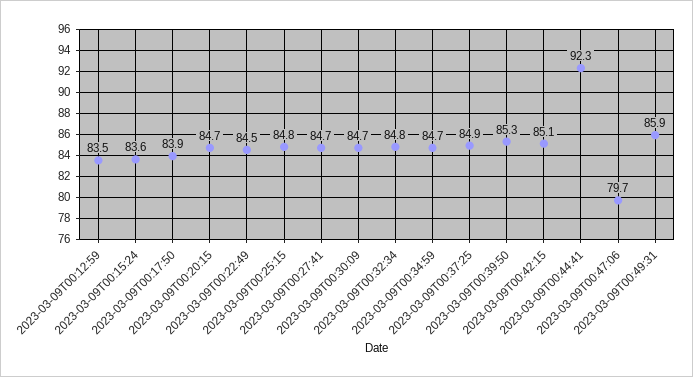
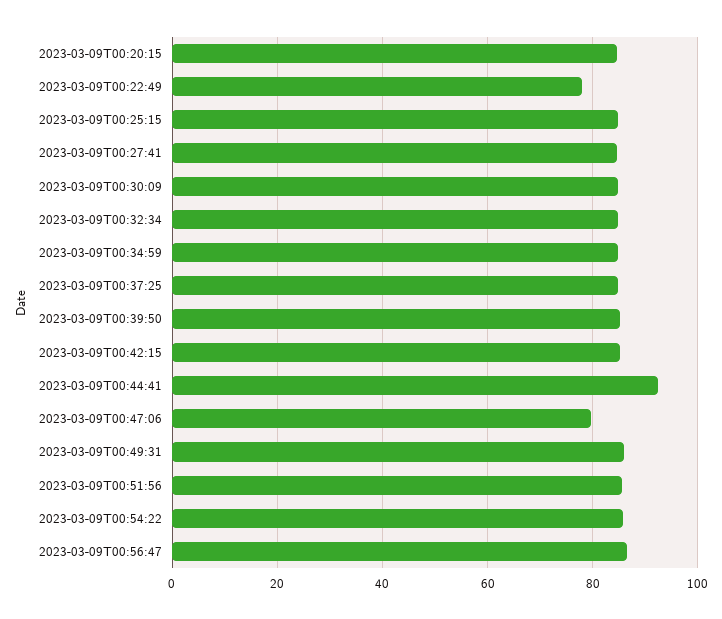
2023-03-09T00:12:59: 83.5 -> none
2023-03-09T00:15:24: 83.6 -> none
2023-03-09T00:17:50: 83.9 -> none
2023-03-09T00:22:49: 84.5 -> 78
2023-03-09T00:51:56: none -> 86
2023-03-09T00:54:22: none -> 86
2023-03-09T00:56:47: none -> 86

